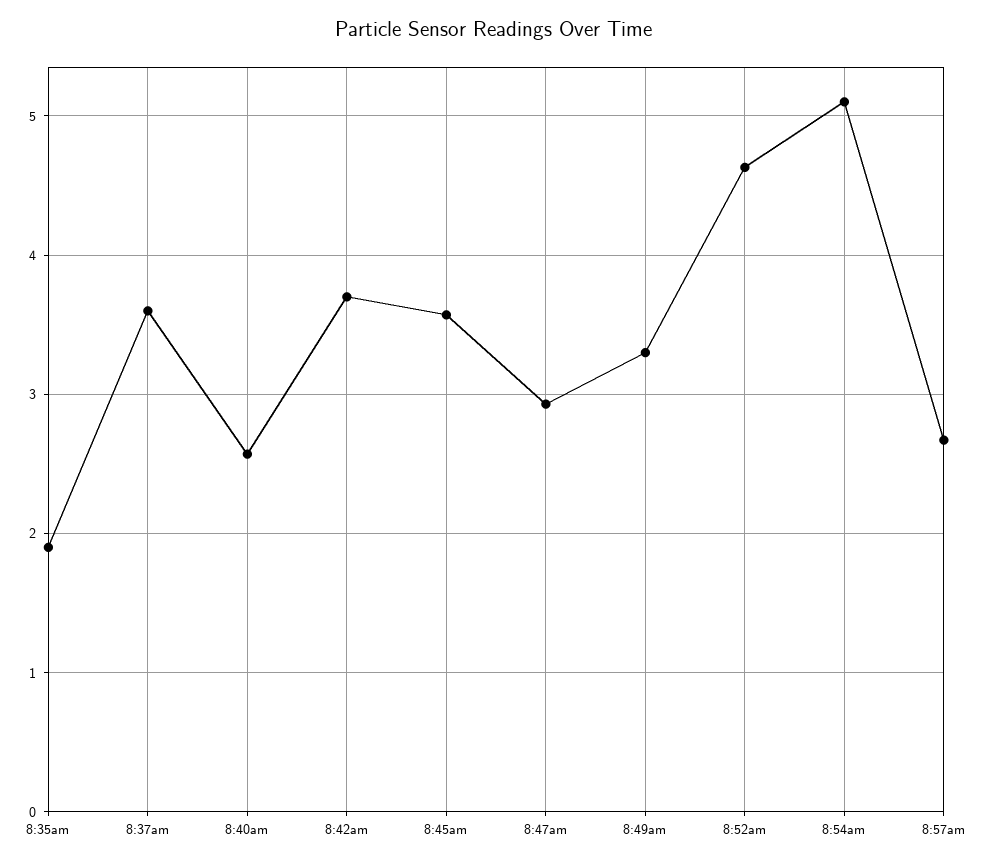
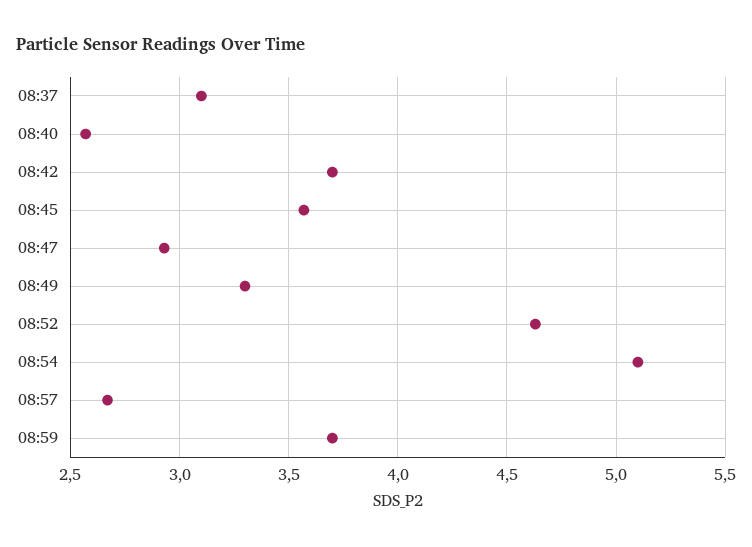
8:35am: 1.9 -> none
8:37am: 3.6 -> 3.1
08:59: none -> 3.7

